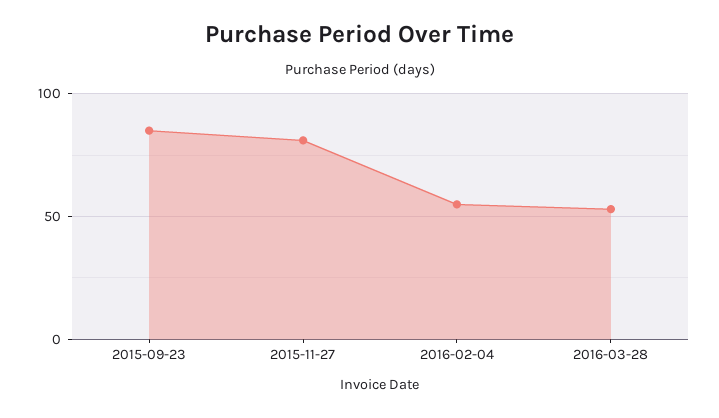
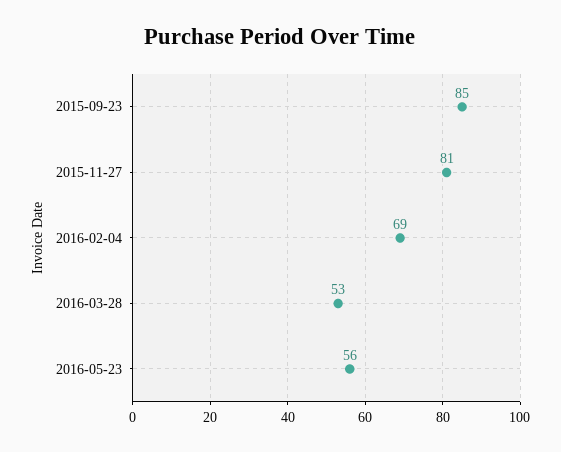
2016-02-04: 55 -> 69
2016-05-23: none -> 56

